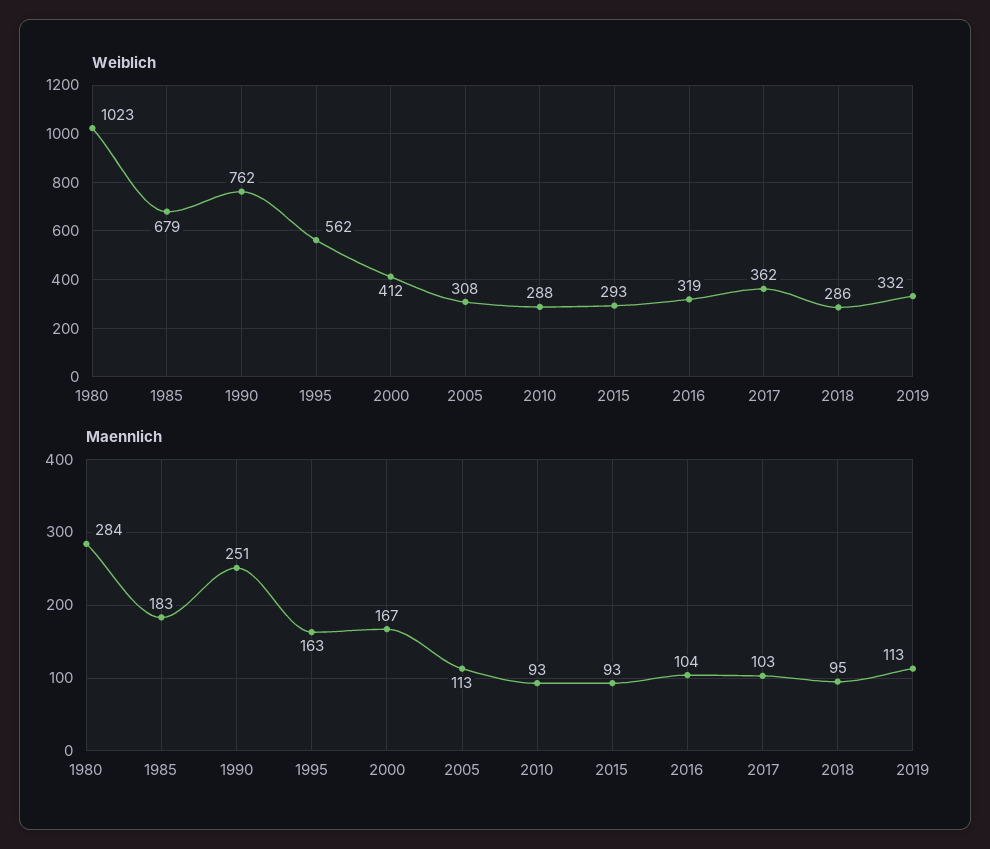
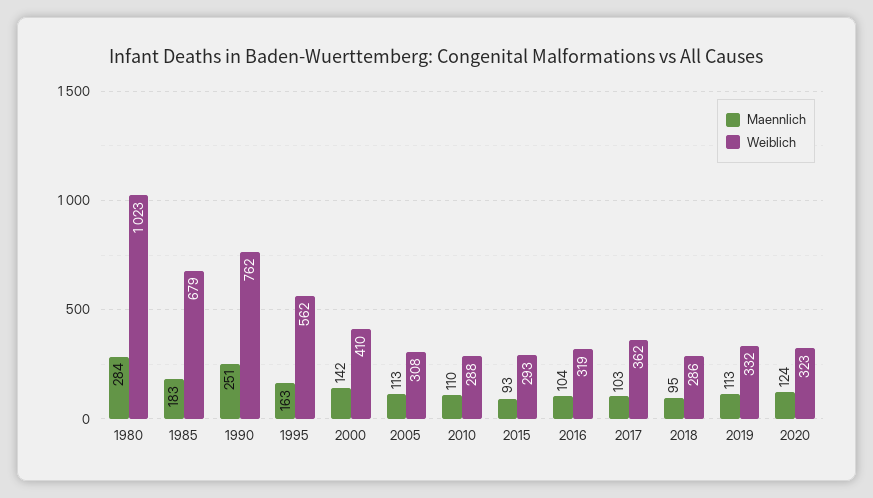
Weiblich, 2000: 412 -> 410
Maennlich, 2000: 167 -> 142
Maennlich, 2010: 93 -> 110
Maennlich, 2020: none -> 124
Weiblich, 2020: none -> 323

